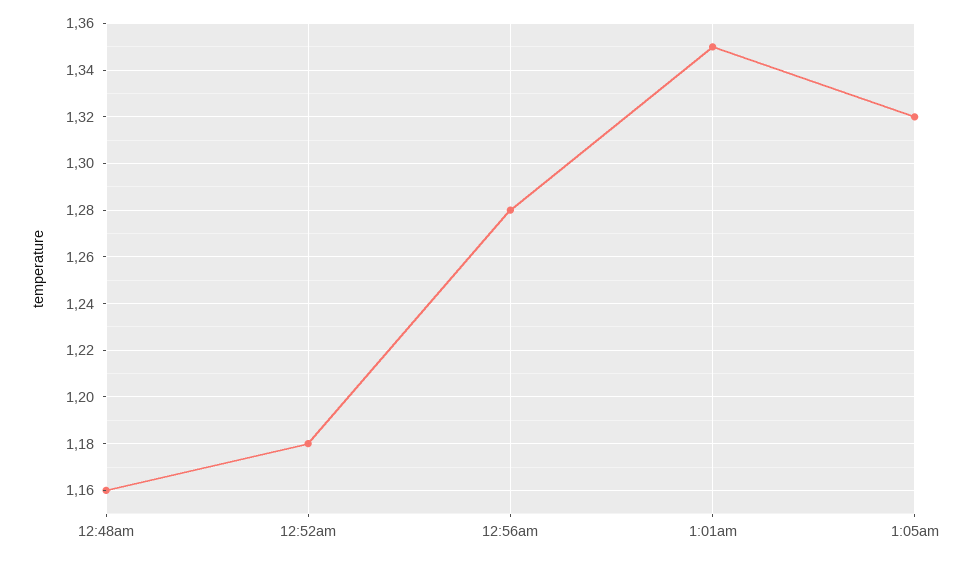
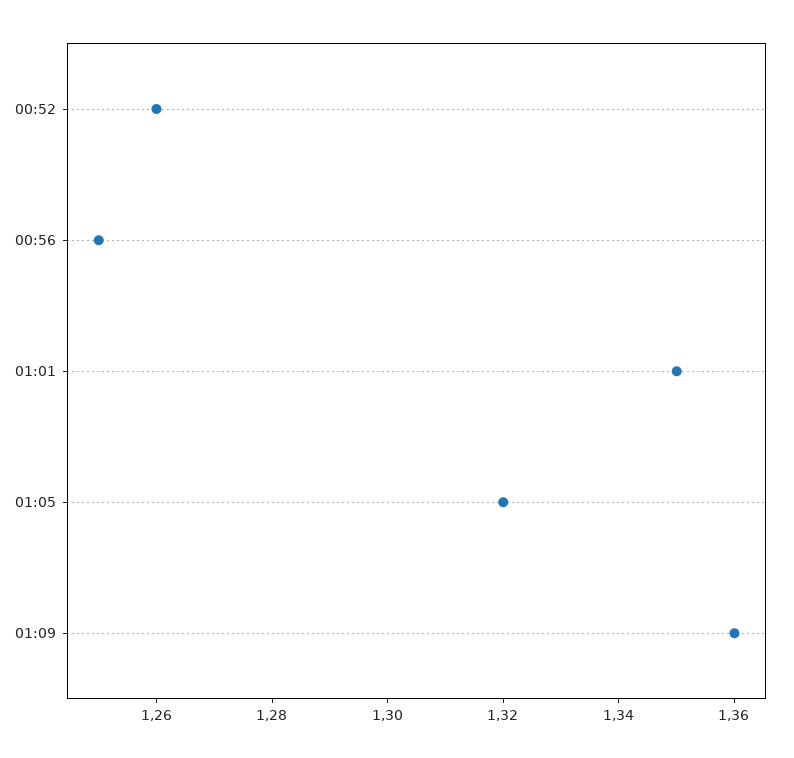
12:48am: 1.16 -> none
12:52am: 1.18 -> 1.26
12:56am: 1.28 -> 1.25
01:09: none -> 1.36

